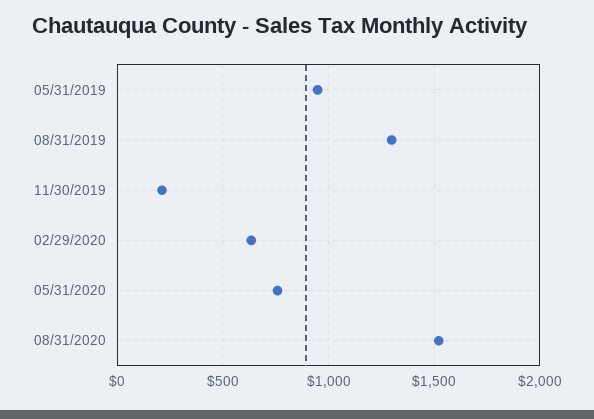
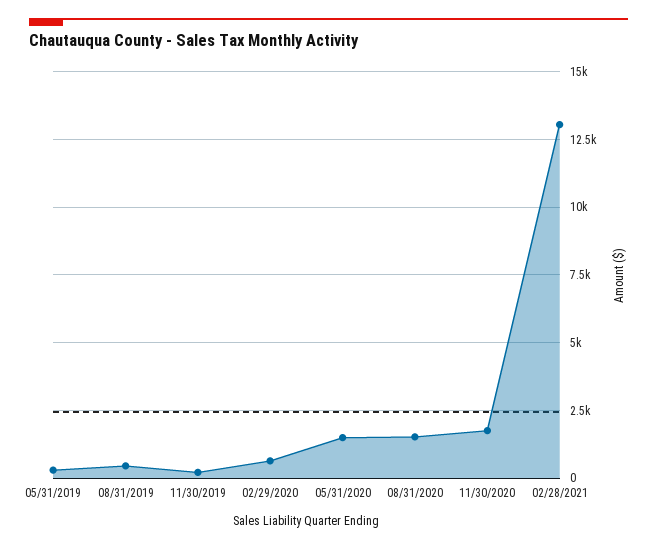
05/31/2019: 950 -> 250
08/31/2019: 1300 -> 500
05/31/2020: 750 -> 1500
11/30/2020: none -> 1750
02/28/2021: none -> 13000

